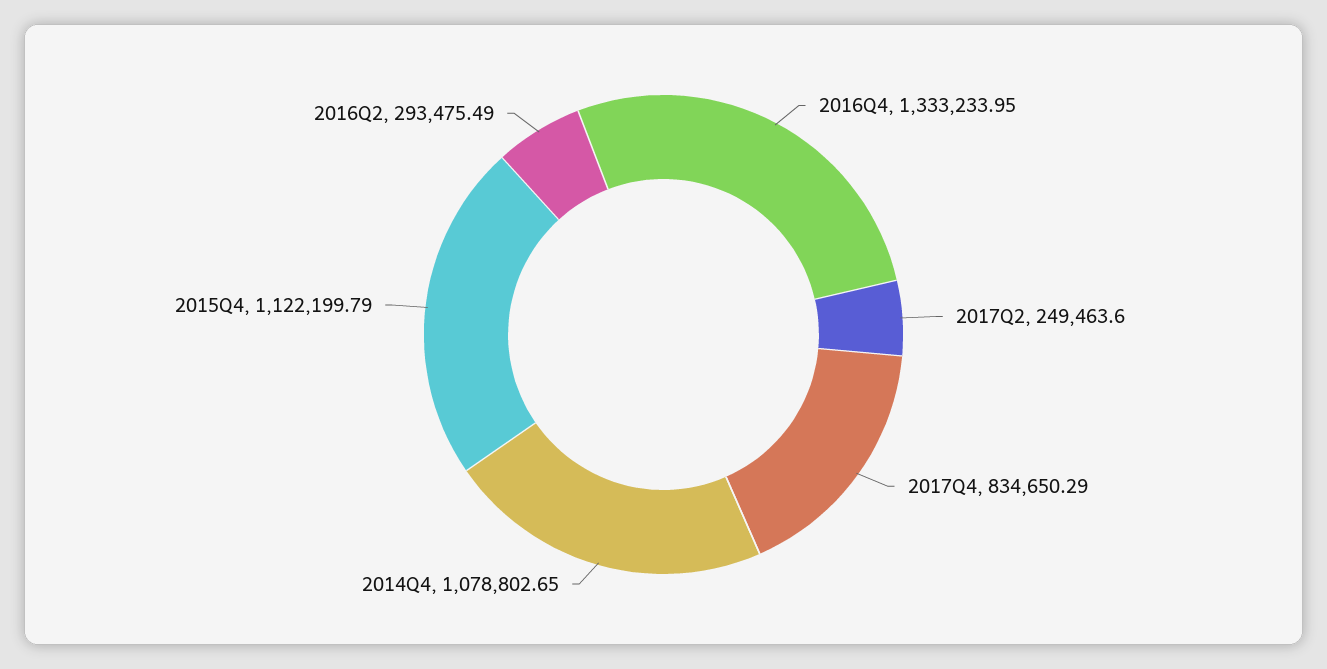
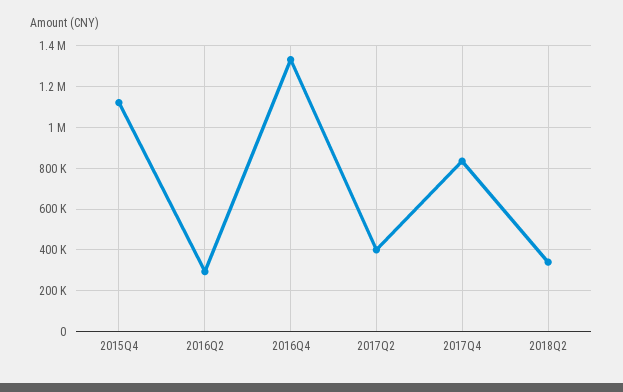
2017Q2: 249463.6 -> 400000
2014Q4: 1078802.65 -> none
2018Q2: none -> 350000

